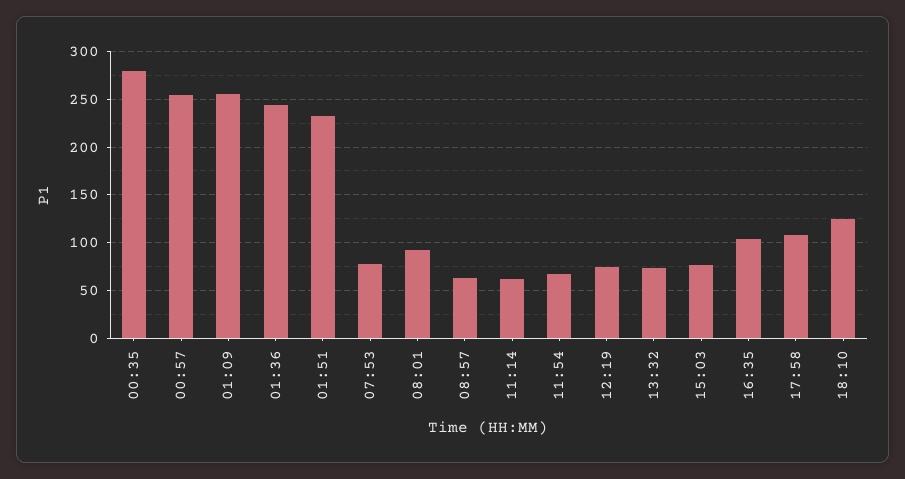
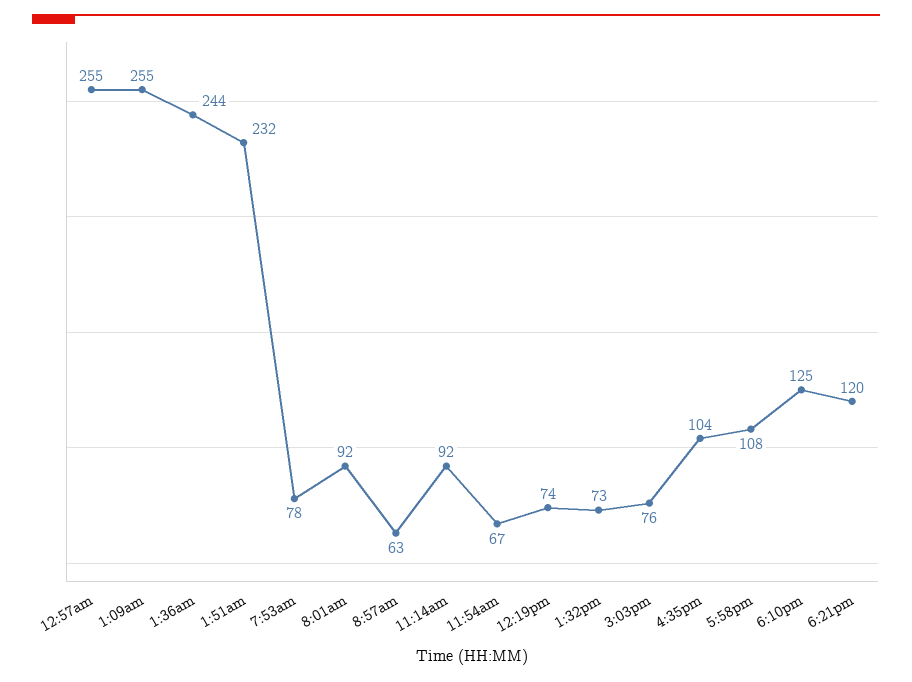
00:35: 280 -> none
11:14: 60 -> 92
6:21pm: none -> 120

